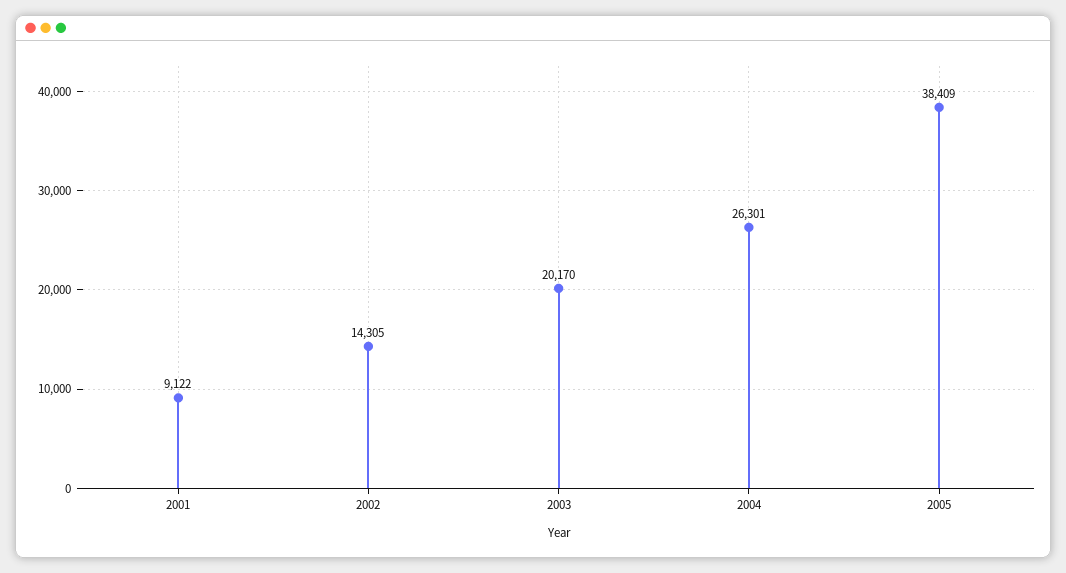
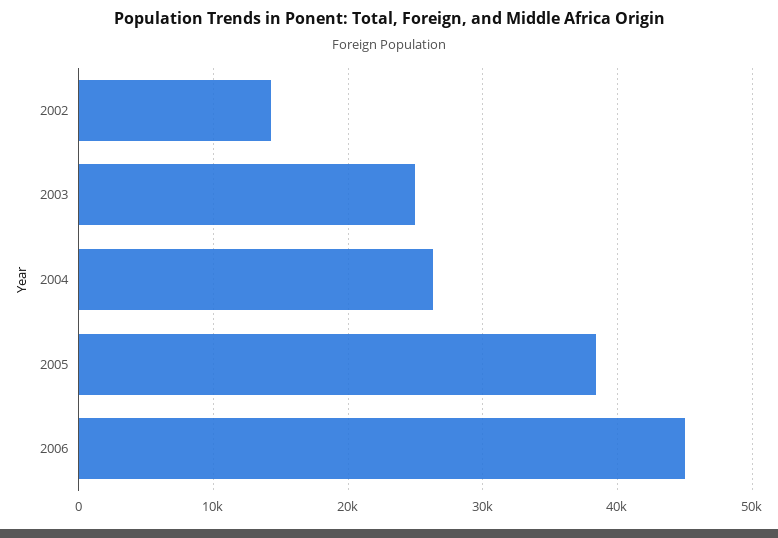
2001: 9122 -> none
2003: 20170 -> 25000
2006: none -> 45000

